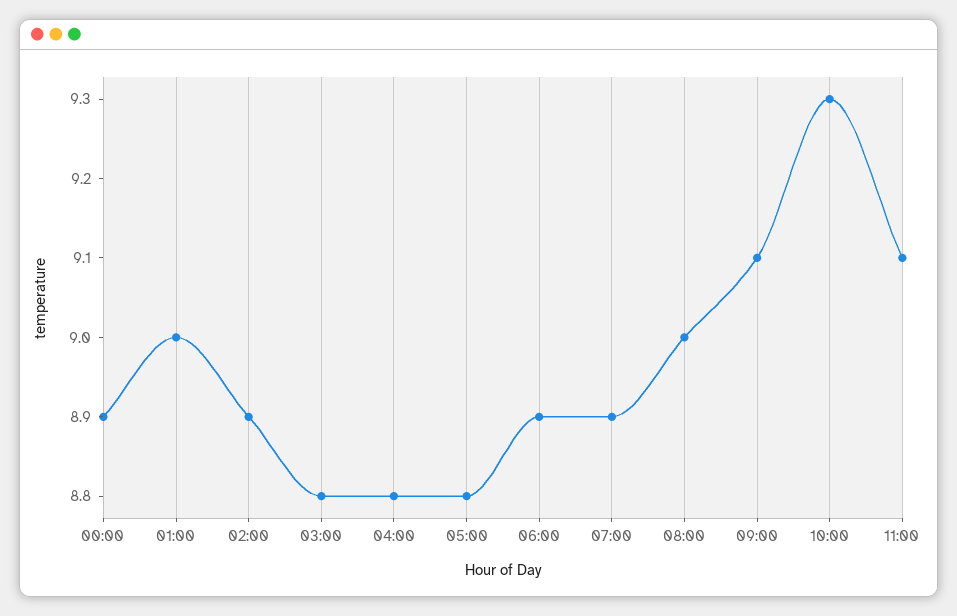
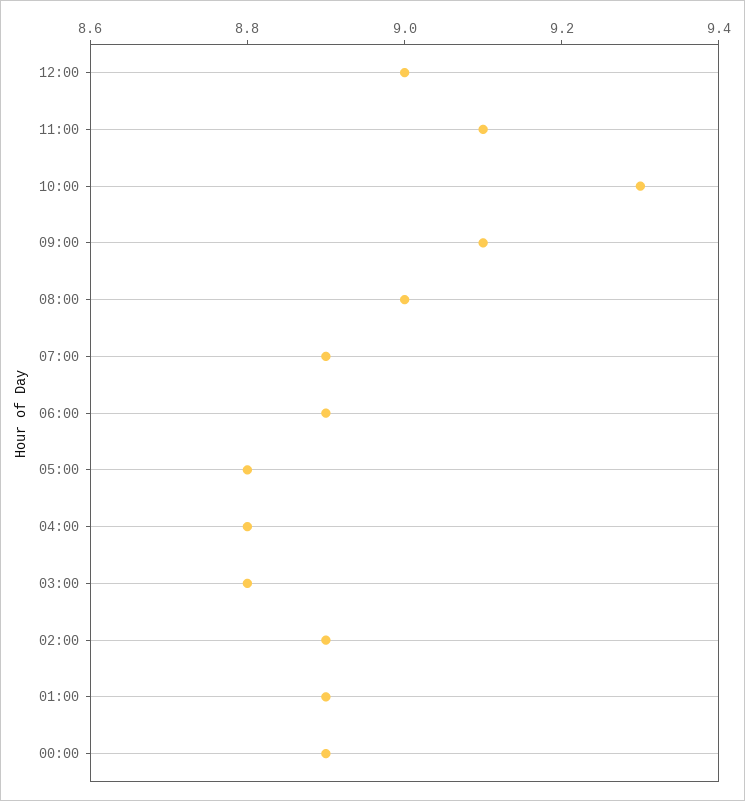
01:00: 9 -> 8.9
12:00: none -> 9

